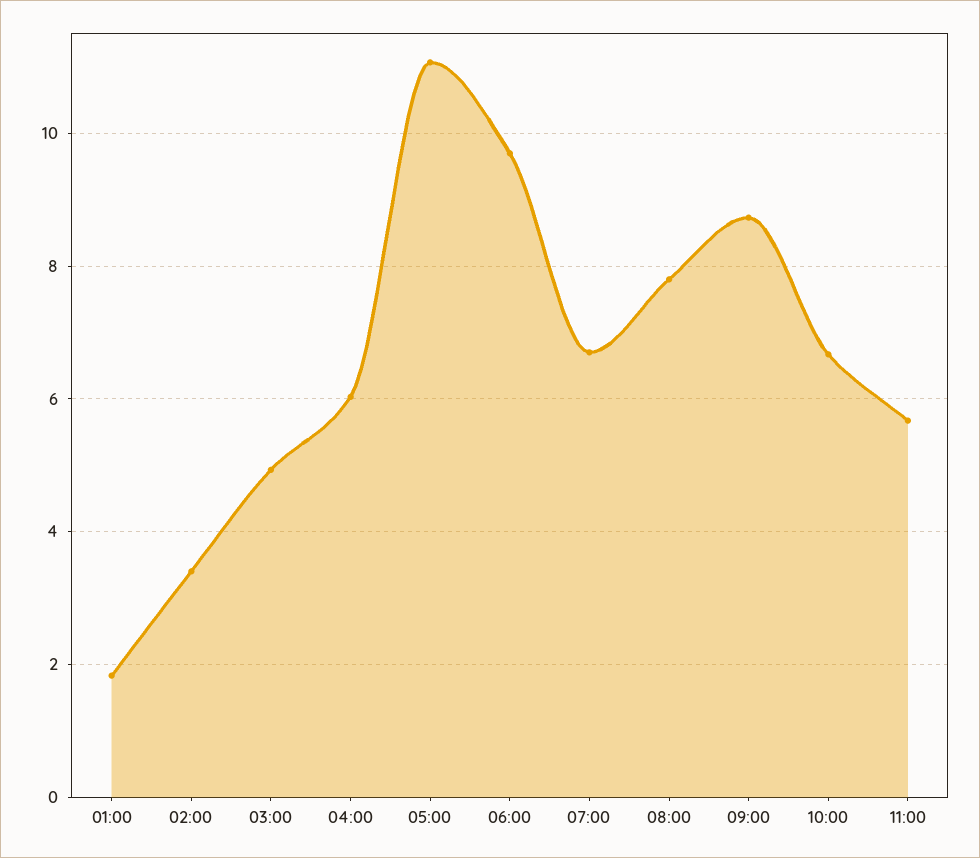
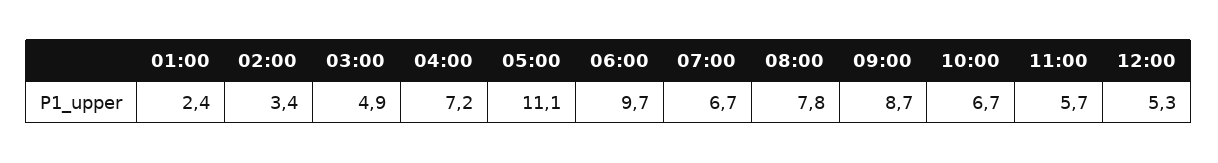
01:00: 1.8 -> 2.4
04:00: 6 -> 7.2
12:00: none -> 5.3

